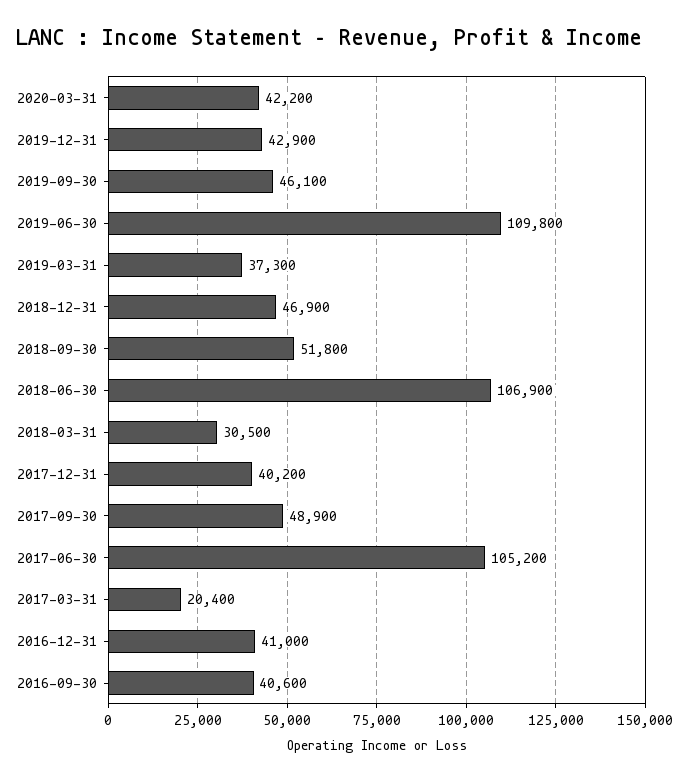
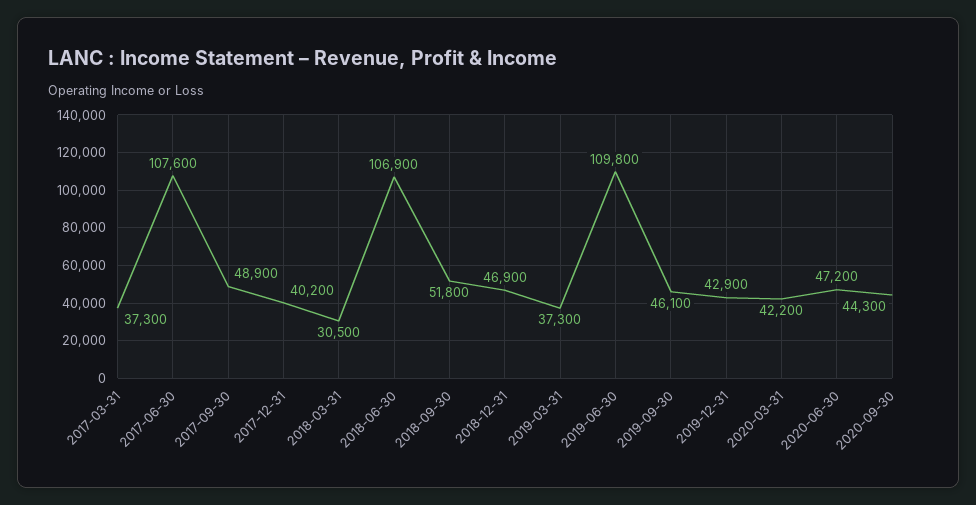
2017-06-30: 105200 -> 107600
2017-03-31: 20400 -> 37300
2016-12-31: 41000 -> none
2016-09-30: 40600 -> none
2020-06-30: none -> 47200
2020-09-30: none -> 44300

